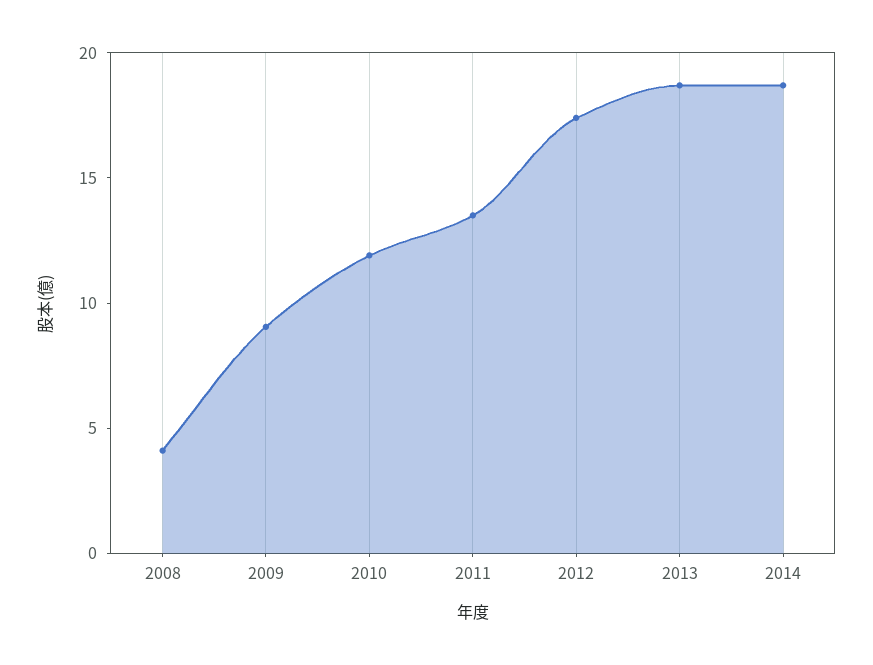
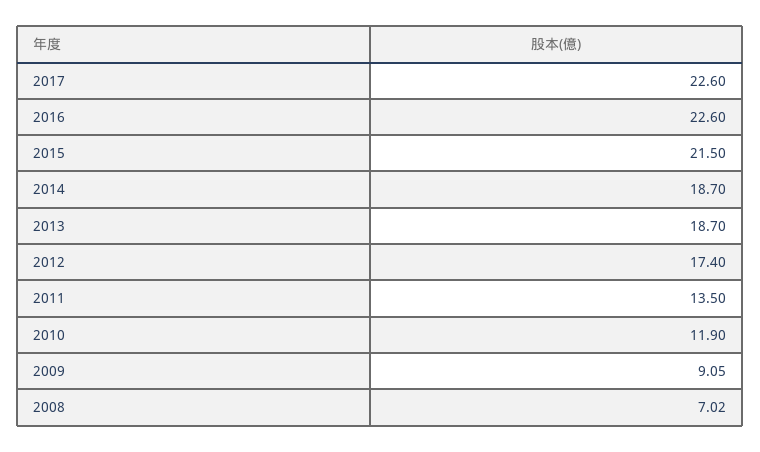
2008: 4 -> 7.02
2017: none -> 22.6
2016: none -> 22.6
2015: none -> 21.5

